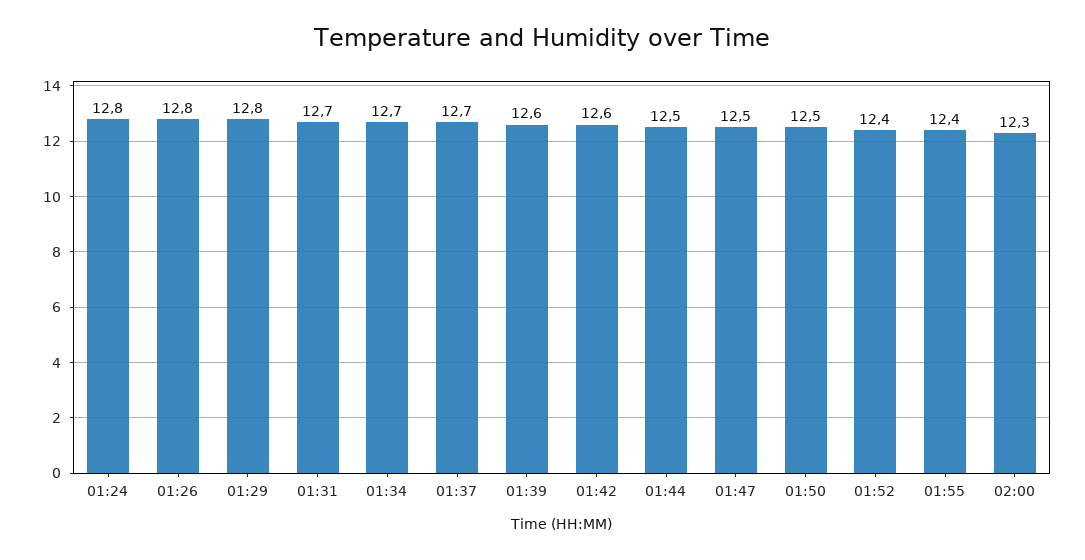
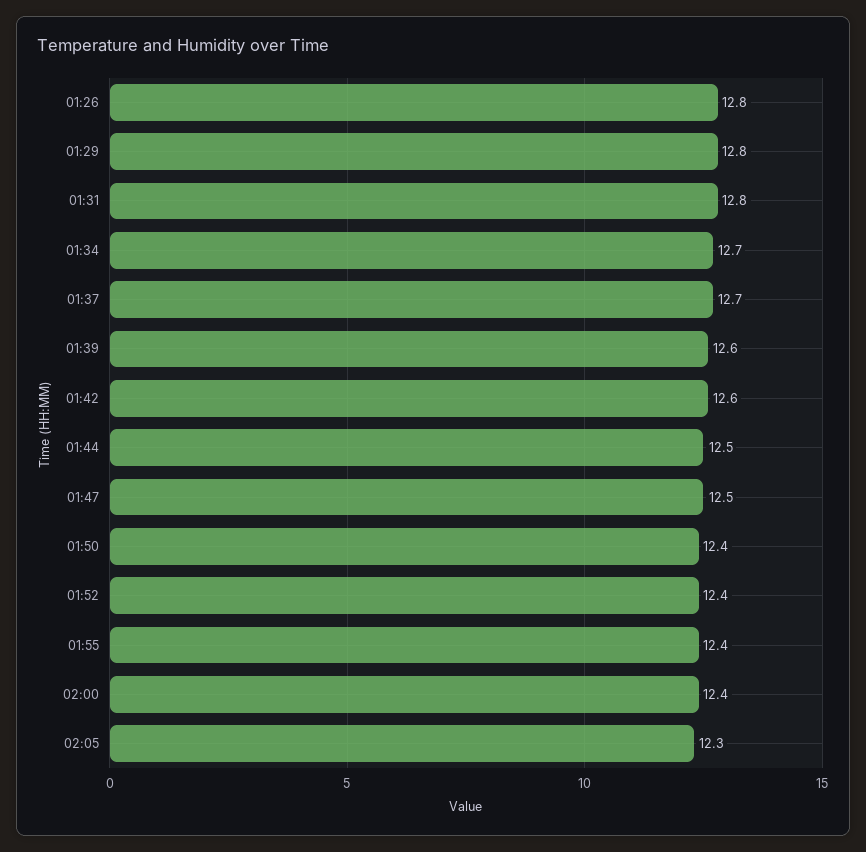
01:24: 12.8 -> none
01:31: 12.7 -> 12.8
01:50: 12.5 -> 12.4
02:00: 12.3 -> 12.4
02:05: none -> 12.3

